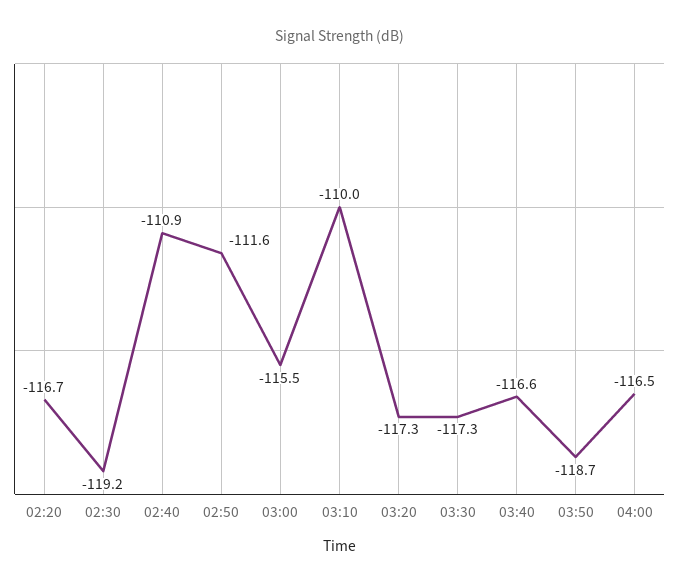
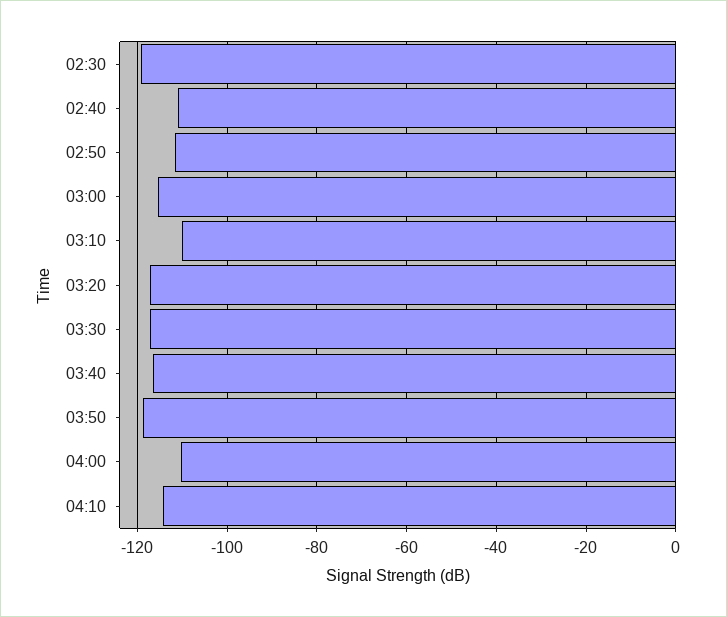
02:20: -116.7 -> none
04:00: -116.5 -> -110
04:10: none -> -114

